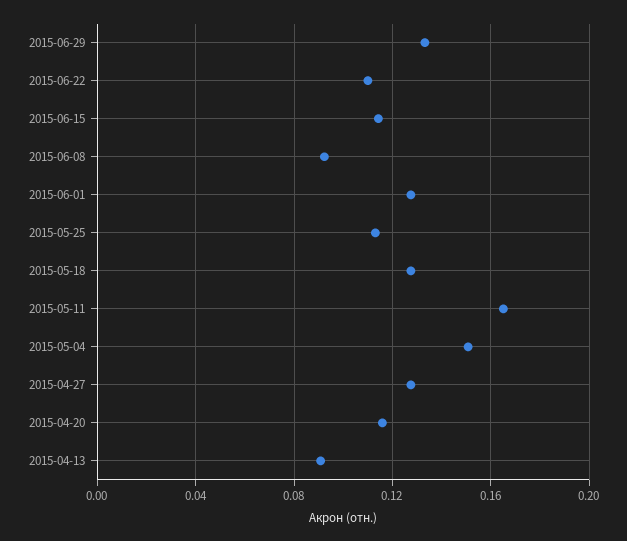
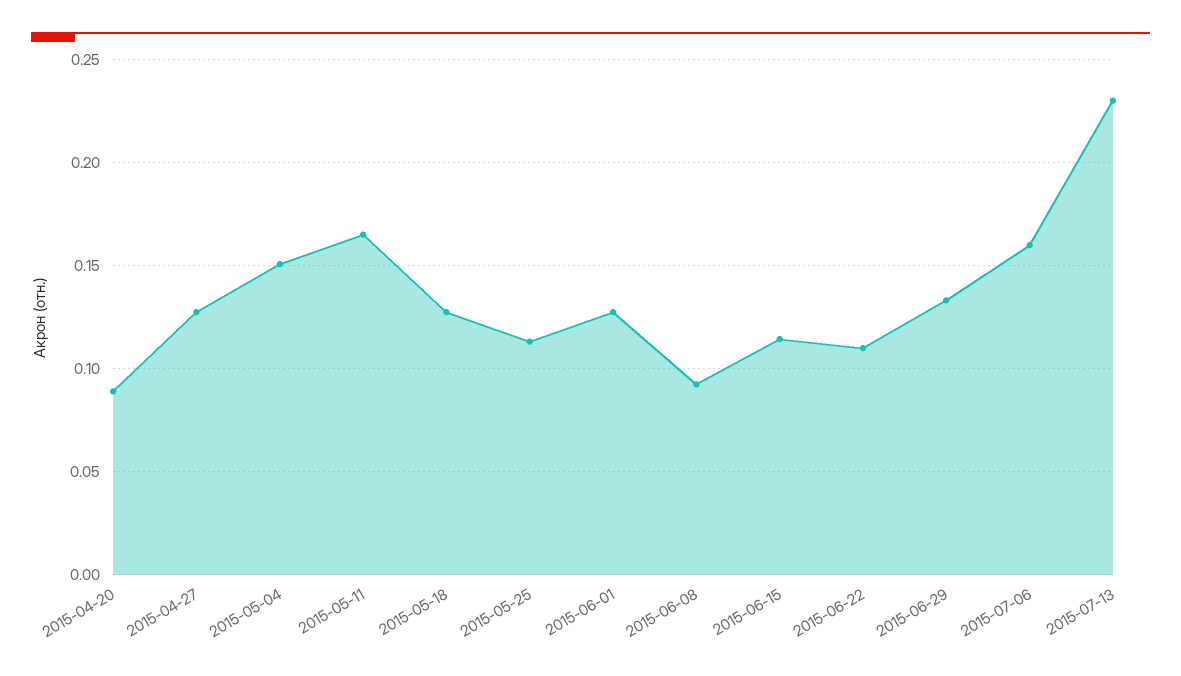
2015-04-20: 0.115 -> 0.09
2015-04-13: 0.09 -> none
2015-07-06: none -> 0.16
2015-07-13: none -> 0.23

